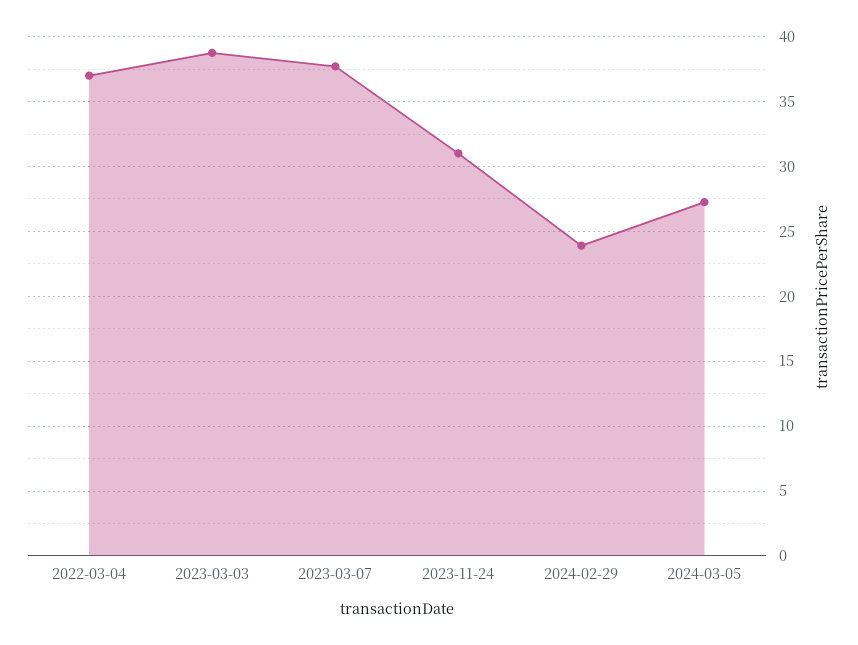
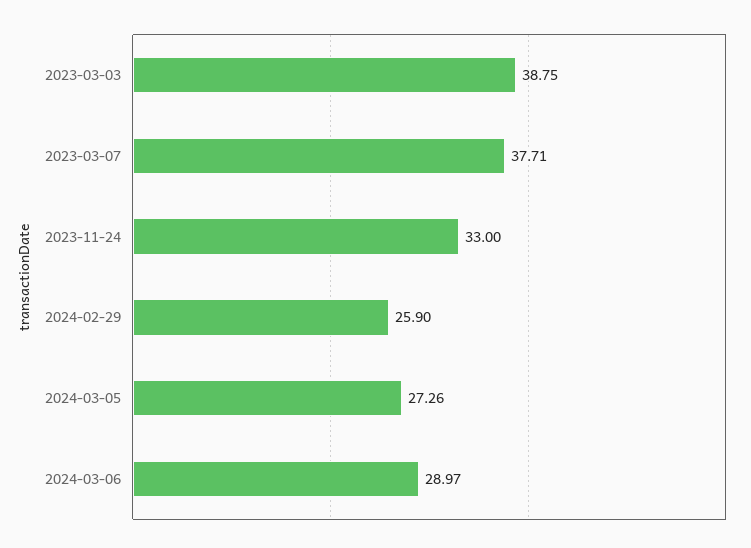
2022-03-04: 37 -> none
2023-11-24: 31 -> 33
2024-02-29: 24 -> 25.9
2024-03-06: none -> 28.97

